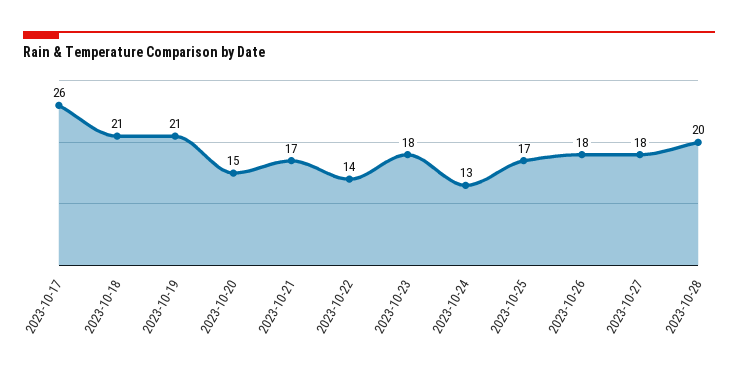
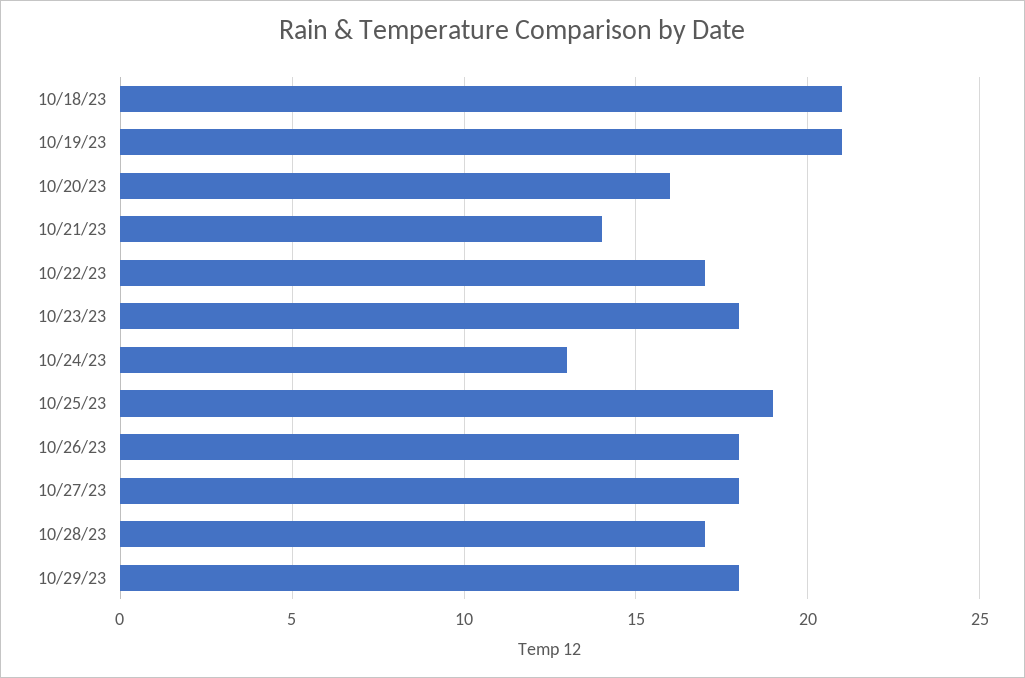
2023-10-17: 26 -> none
2023-10-20: 15 -> 16
2023-10-21: 17 -> 14
2023-10-22: 14 -> 17
2023-10-25: 17 -> 19
2023-10-28: 20 -> 17
10/29/23: none -> 18

